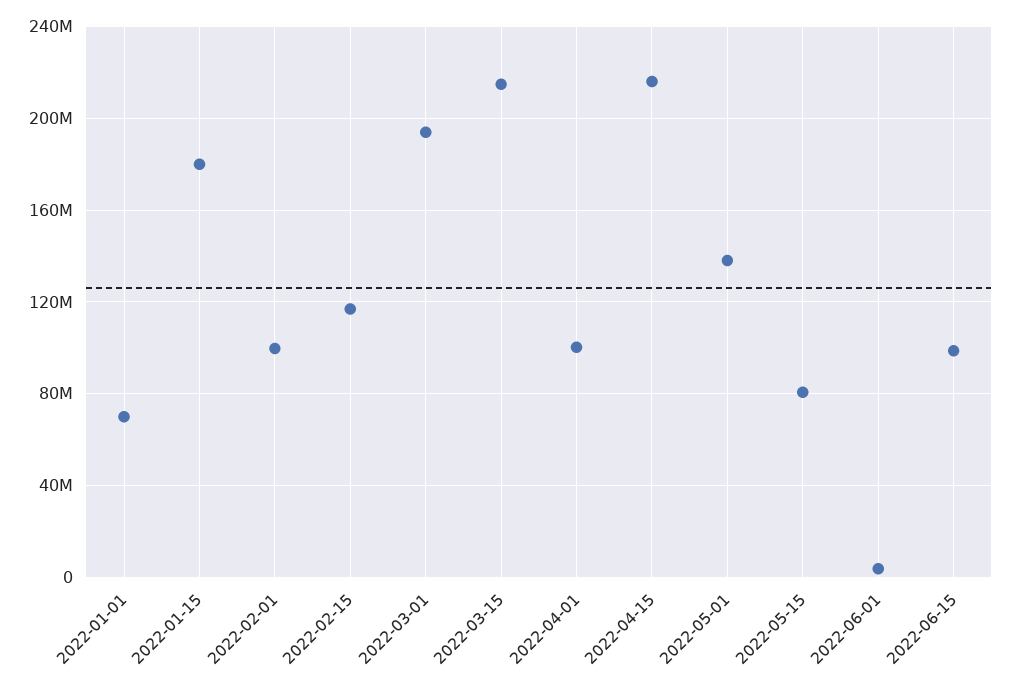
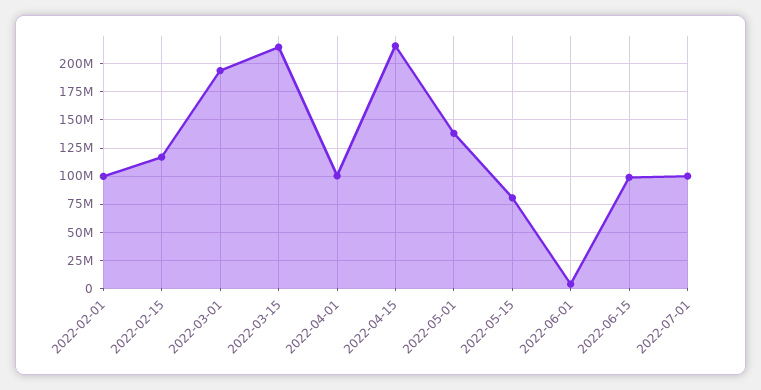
2022-01-01: 70000000 -> none
2022-01-15: 180000000 -> none
2022-07-01: none -> 100000000

